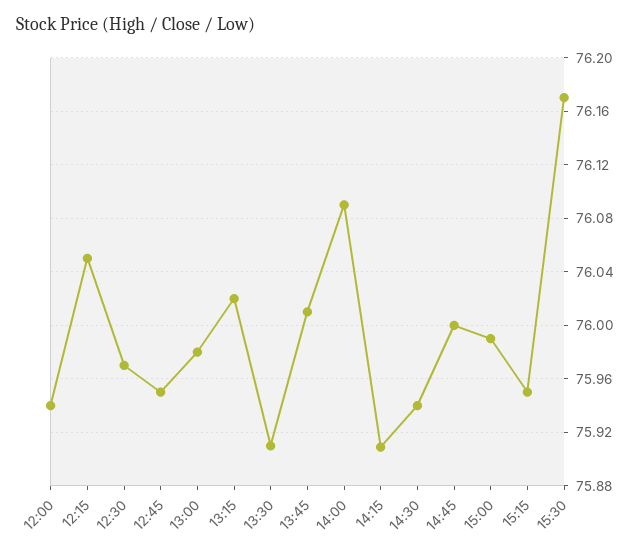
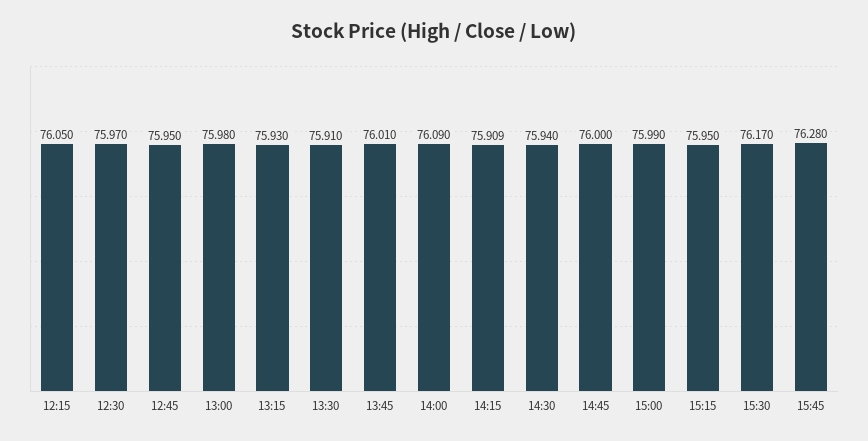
12:00: 75.94 -> none
13:15: 76.02 -> 75.93
15:45: none -> 76.28

